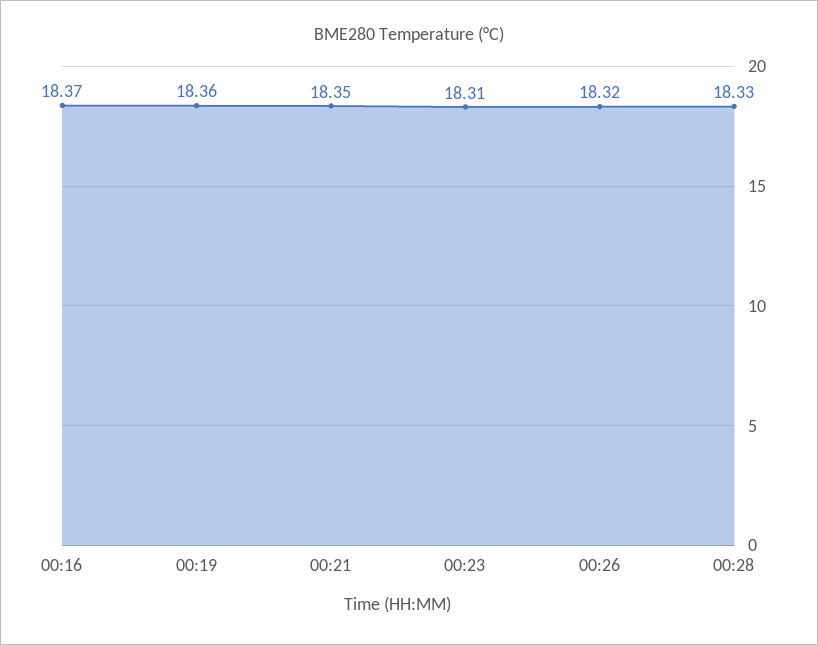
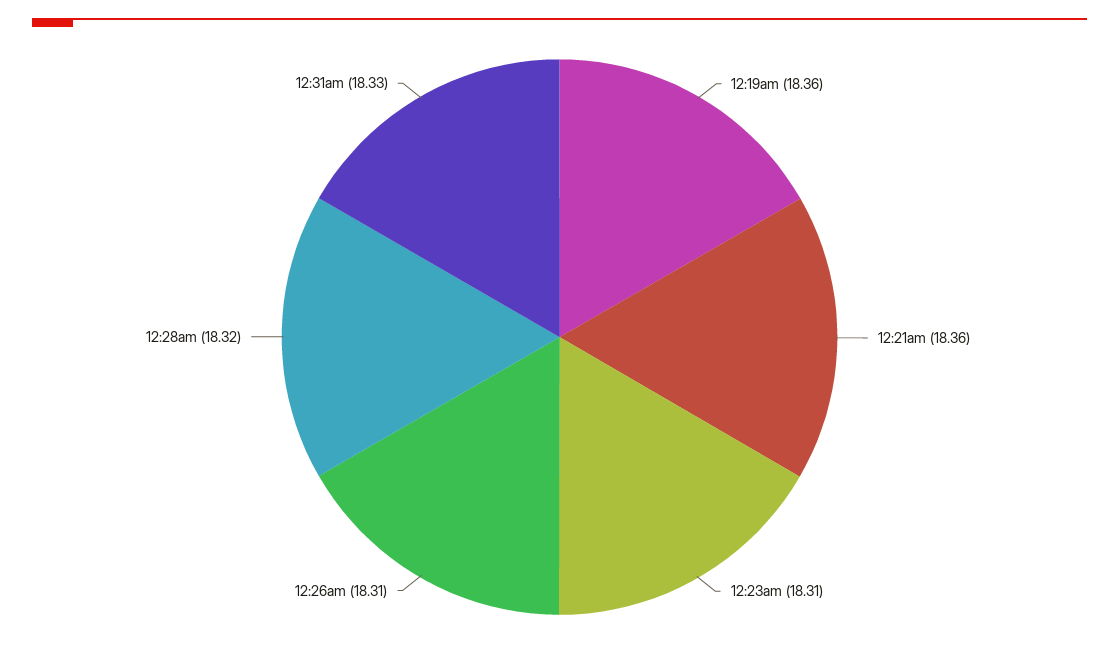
00:16: 18.37 -> none
00:21: 18.35 -> 18.36
00:26: 18.32 -> 18.31
00:28: 18.33 -> 18.32
12:31am: none -> 18.33

